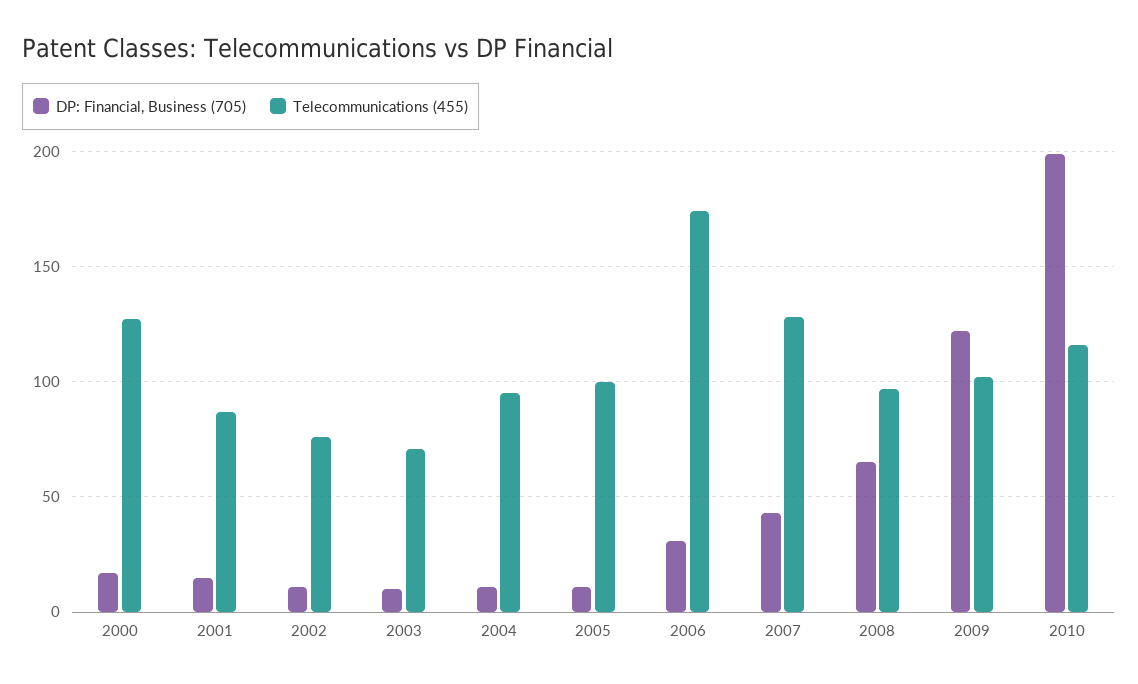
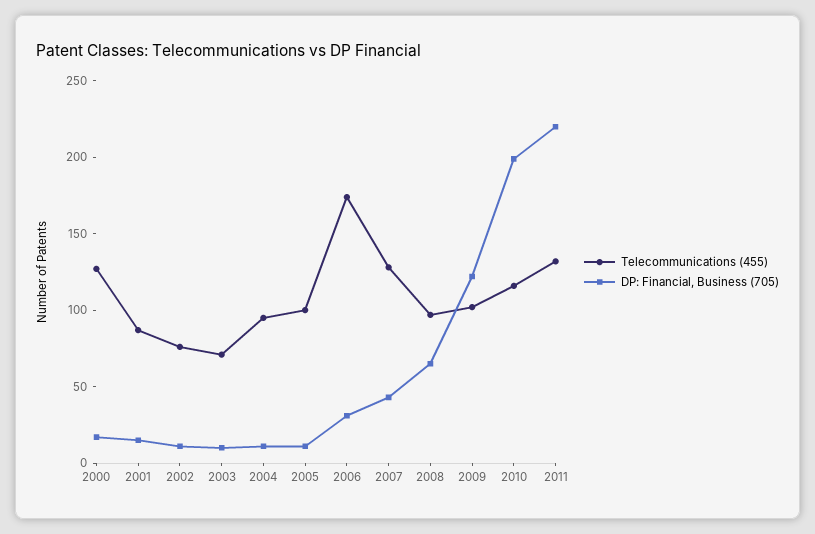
Telecommunications (455), 2011: none -> 130
DP: Financial, Business (705), 2011: none -> 220

